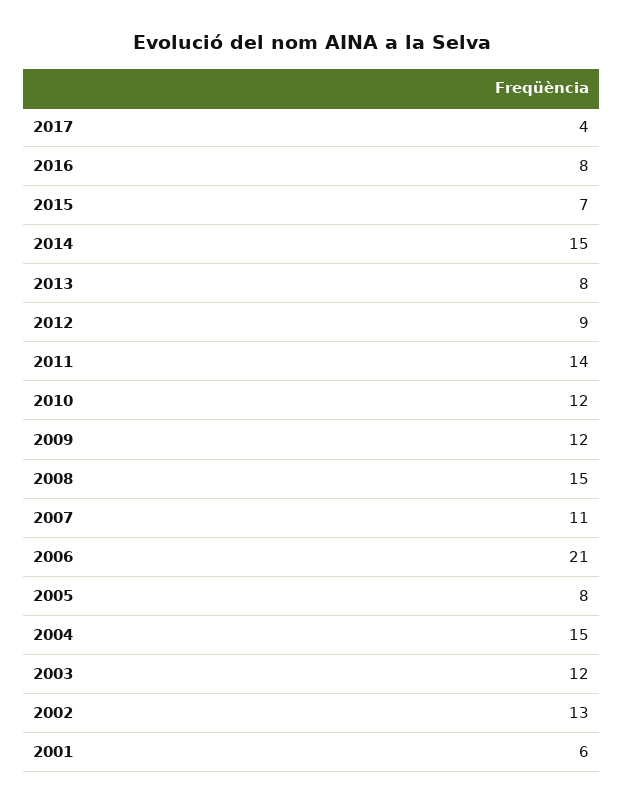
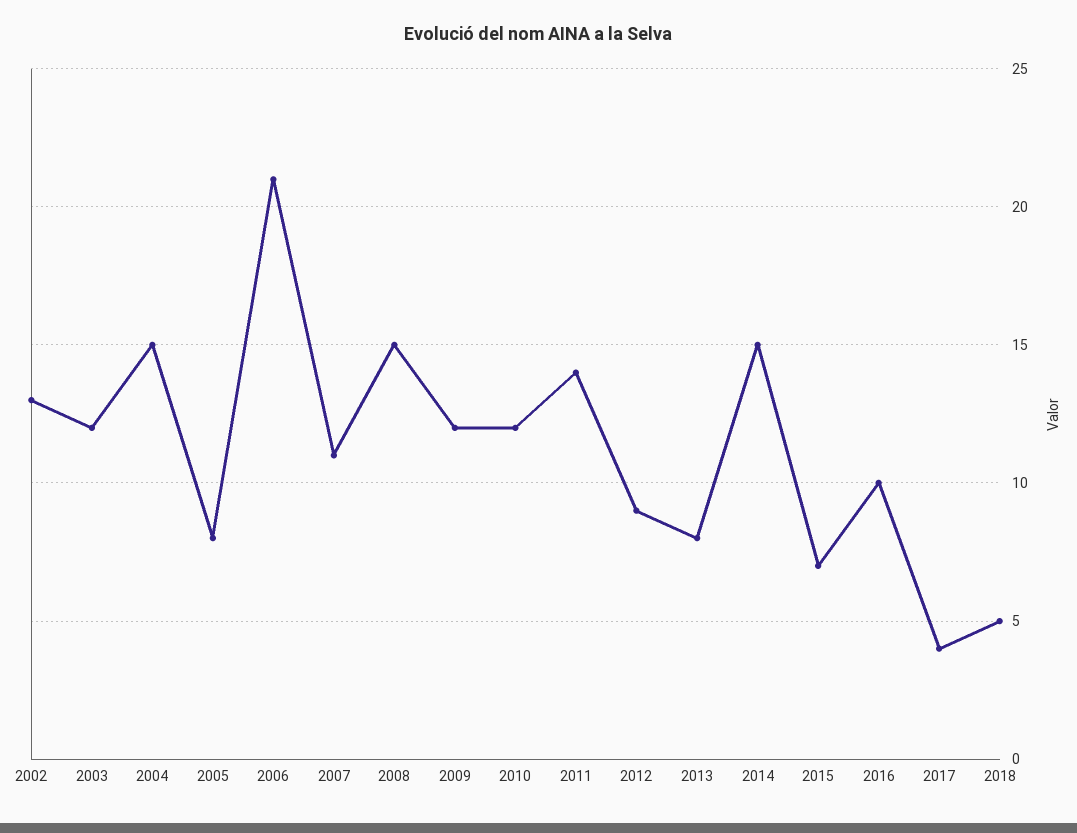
2016: 8 -> 10
2001: 6 -> none
2018: none -> 5

